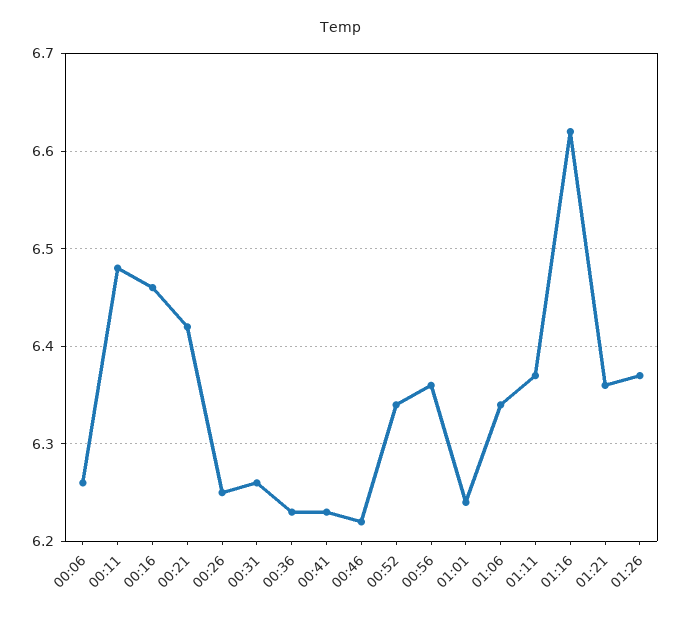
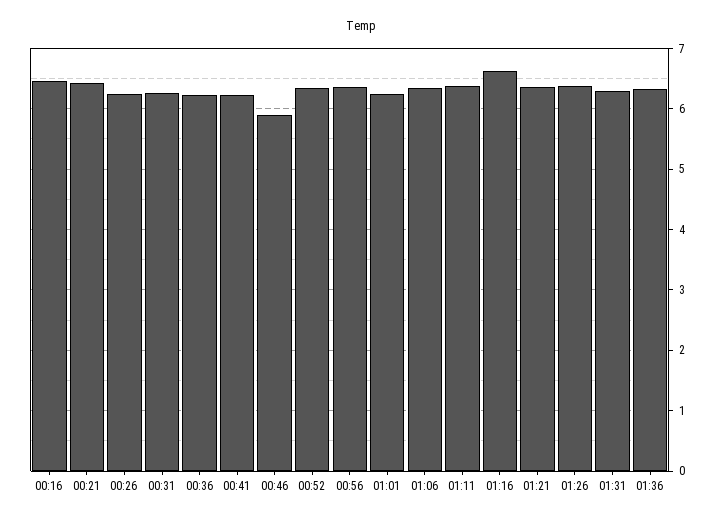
00:06: 6.26 -> none
00:11: 6.48 -> none
00:46: 6.22 -> 5.9
01:31: none -> 6.3
01:36: none -> 6.3

